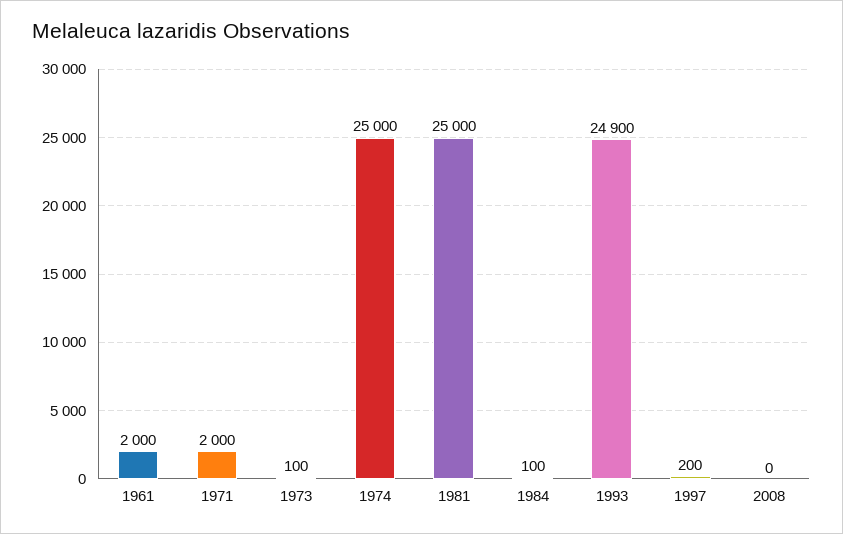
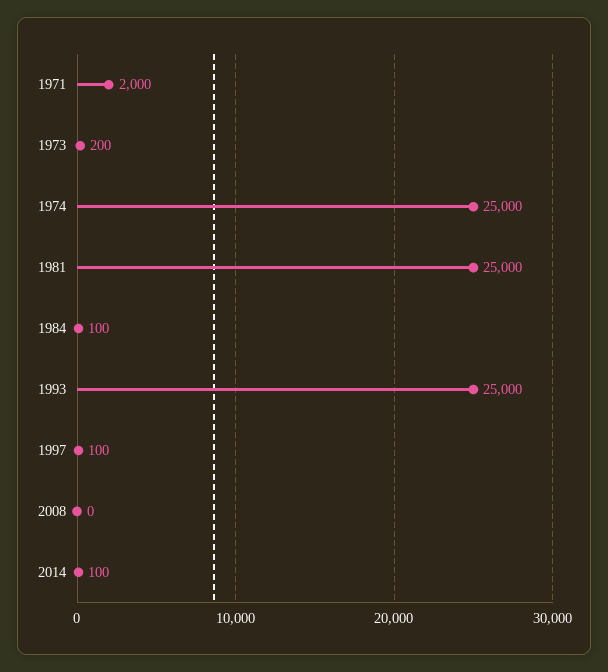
1961: 2000 -> none
1973: 100 -> 200
1993: 24900 -> 25000
1997: 200 -> 100
2014: none -> 100

